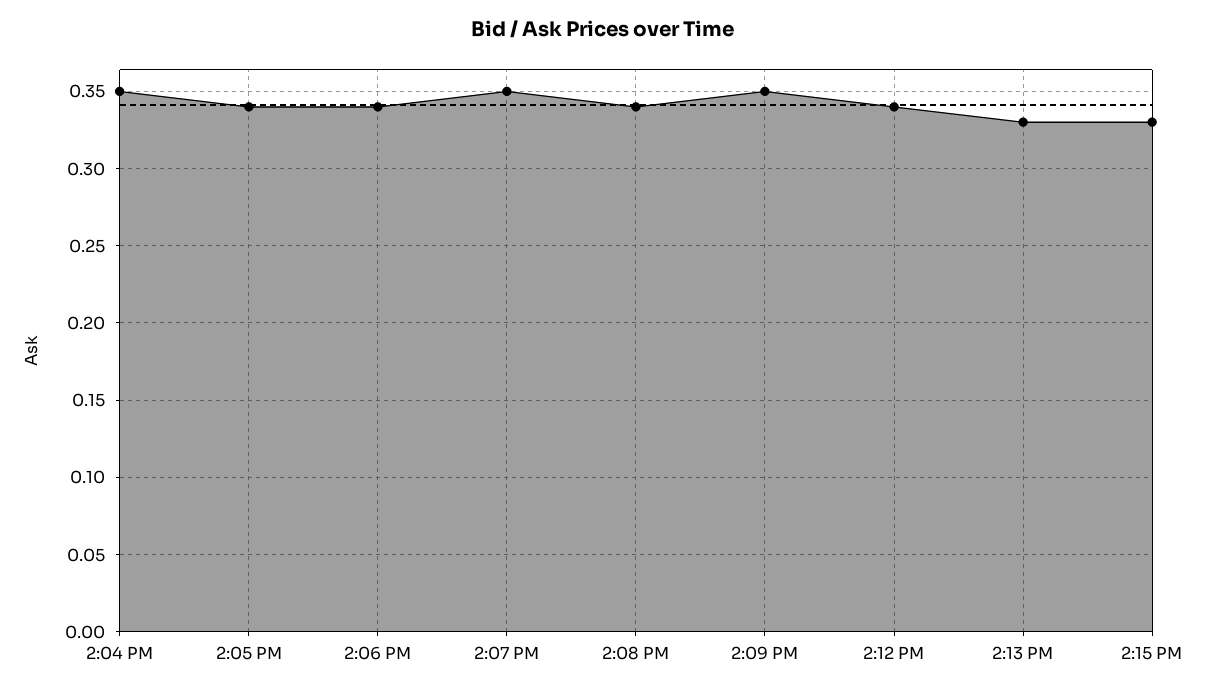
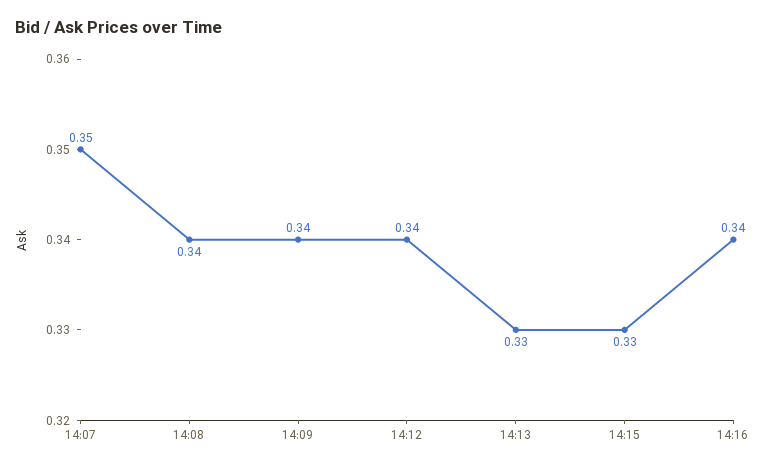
2:04 PM: 0.35 -> none
2:05 PM: 0.34 -> none
2:06 PM: 0.34 -> none
2:09 PM: 0.35 -> 0.34
14:16: none -> 0.34

